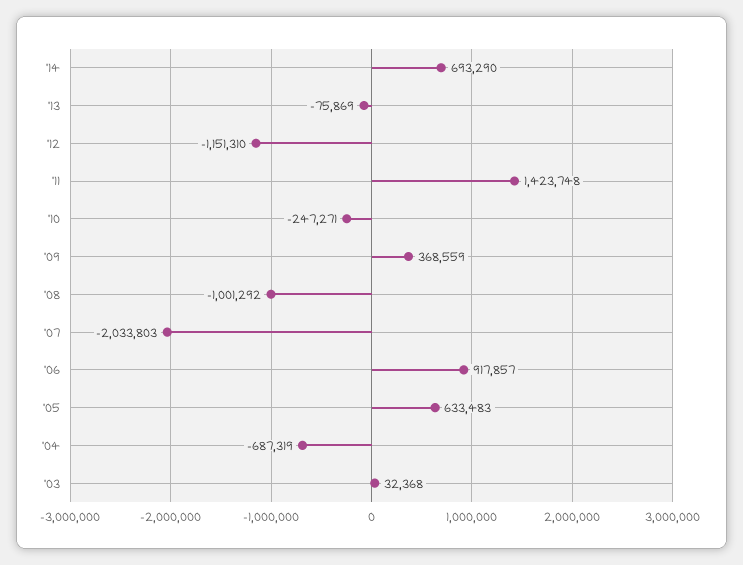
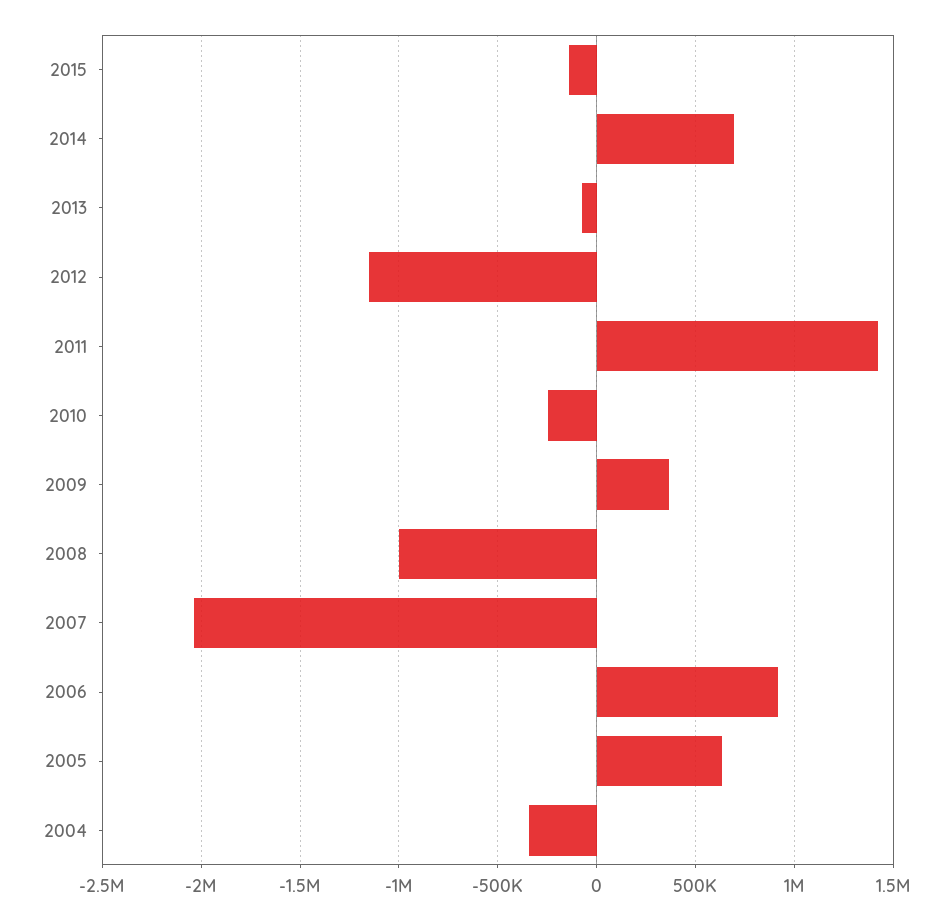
'04: -687319 -> -350000
'03: 32368 -> none
2015: none -> -150000

